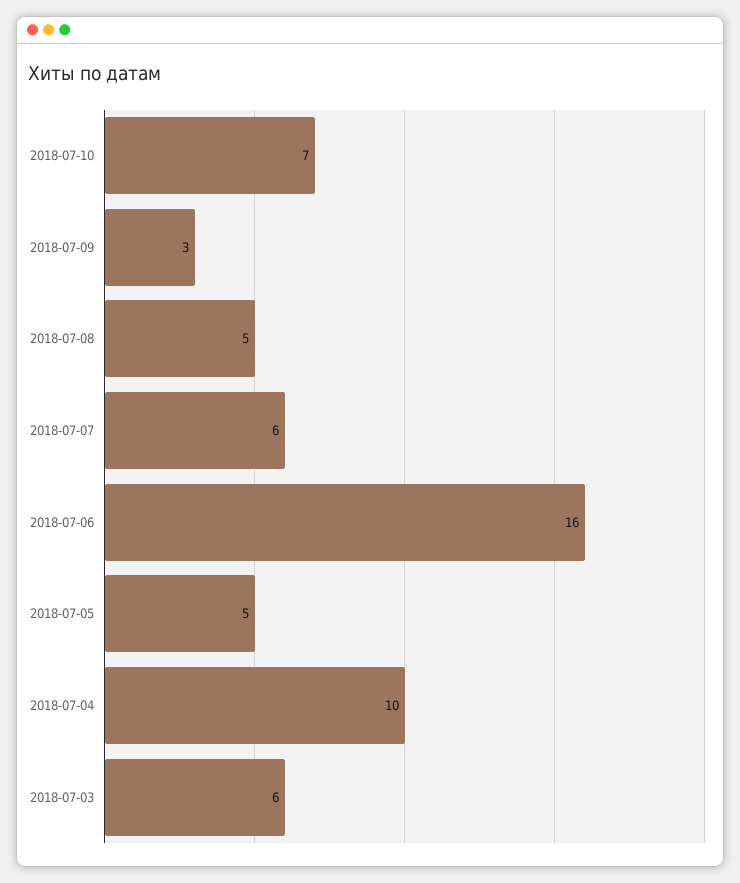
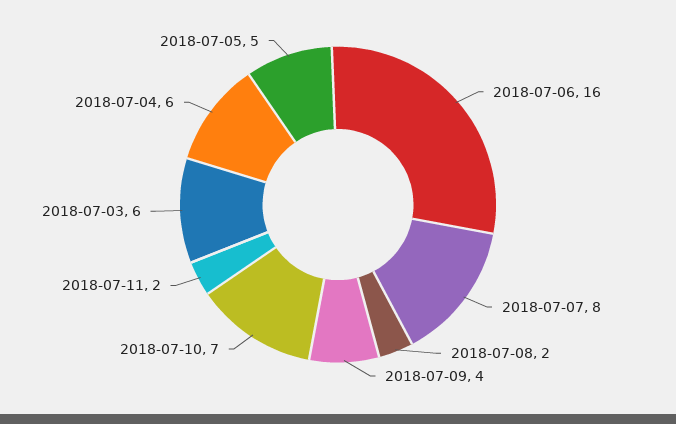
2018-07-09: 3 -> 4
2018-07-08: 5 -> 2
2018-07-07: 6 -> 8
2018-07-04: 10 -> 6
2018-07-11: none -> 2

